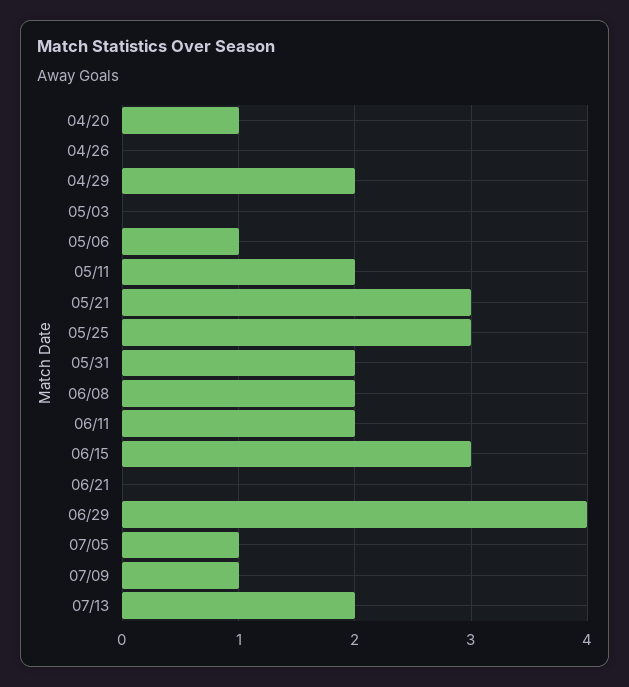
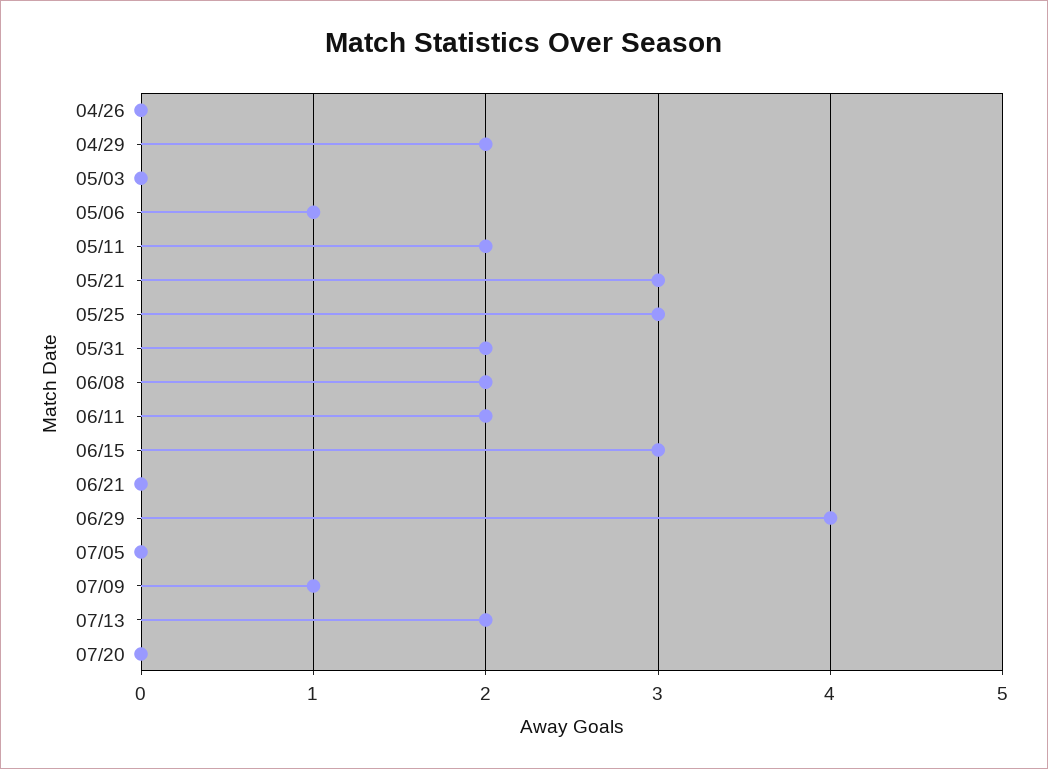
04/20: 1 -> none
07/05: 1 -> 0
07/20: none -> 0

